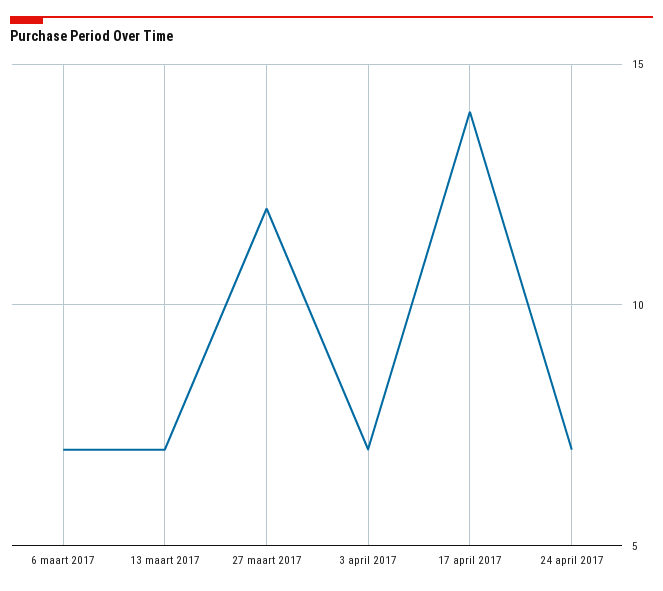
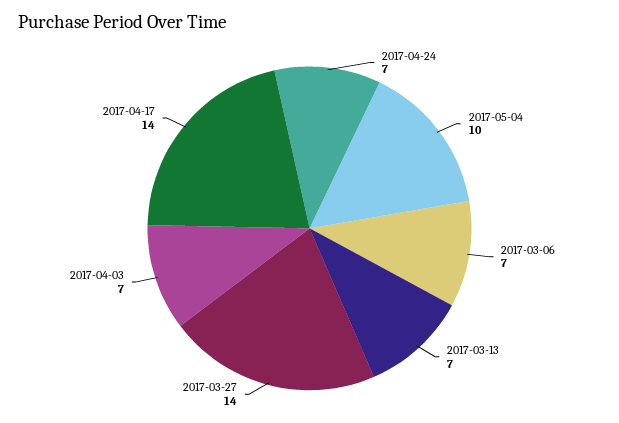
27 maart 2017: 12 -> 14
2017-05-04: none -> 10

